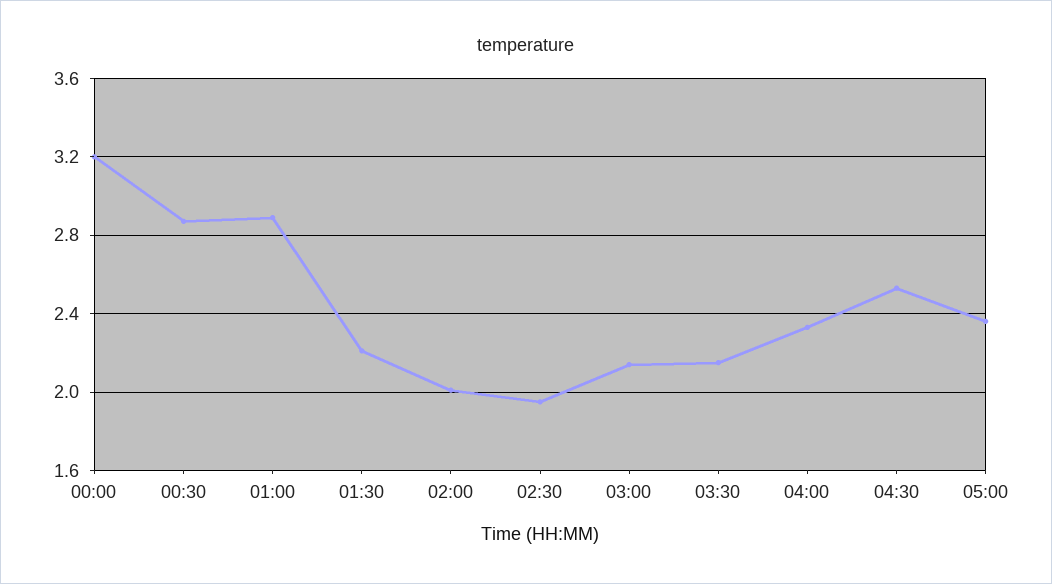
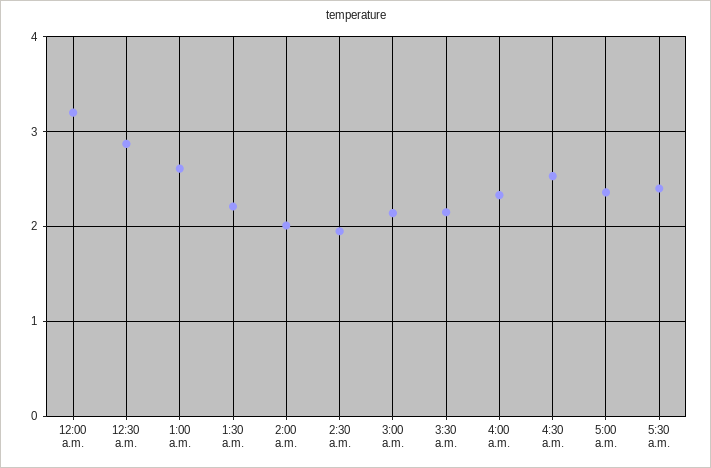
01:00: 2.9 -> 2.6
5:30 a.m.: none -> 2.4

